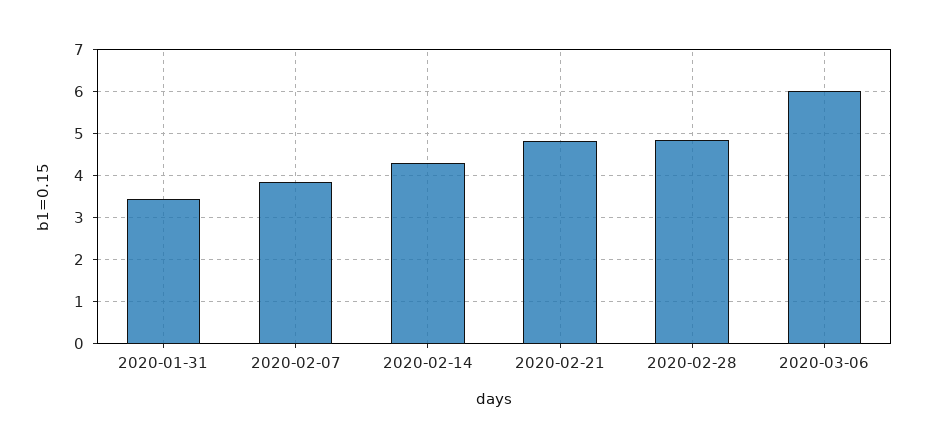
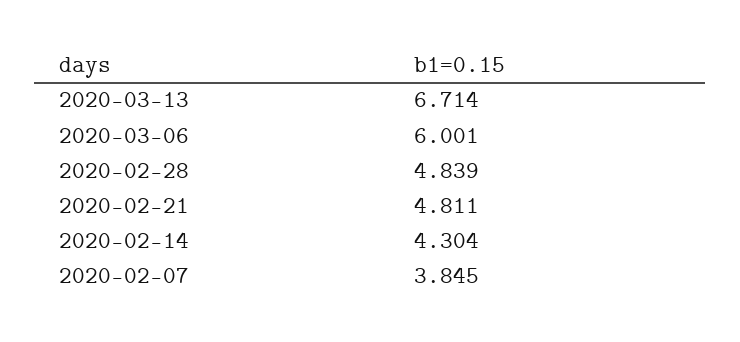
2020-01-31: 3.4 -> none
2020-03-13: none -> 6.714

